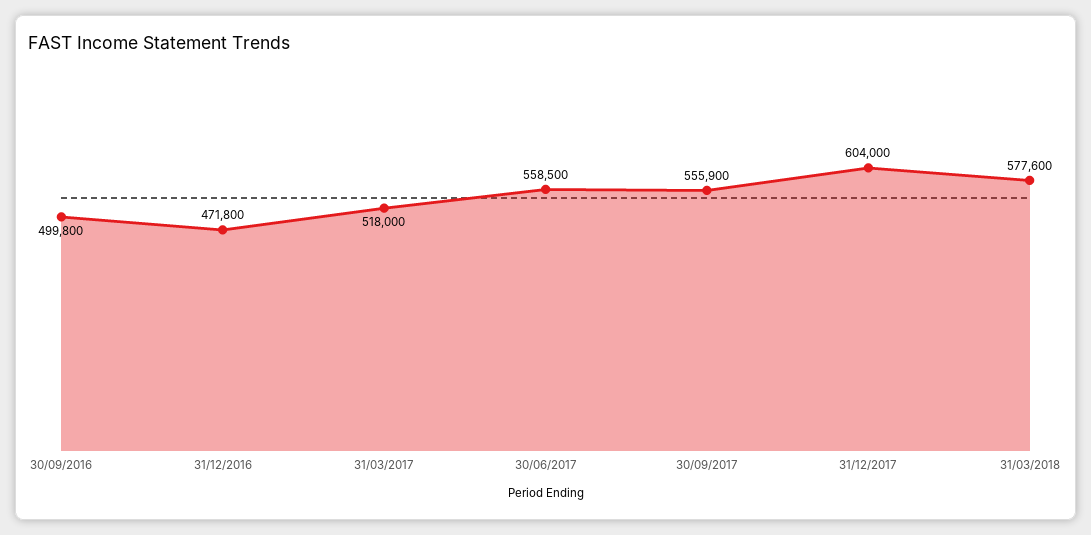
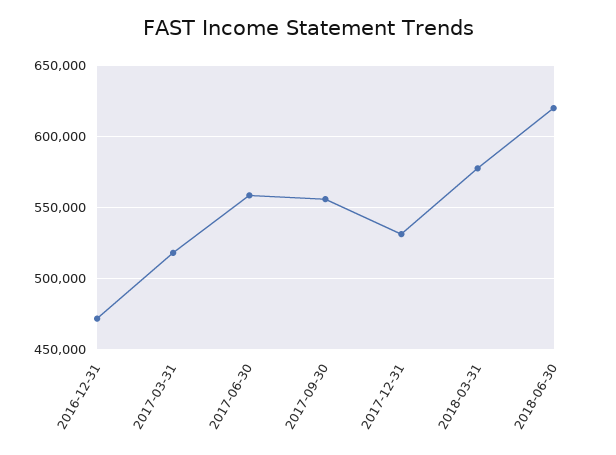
30/09/2016: 499800 -> none
31/12/2017: 604000 -> 530000
2018-06-30: none -> 620000

